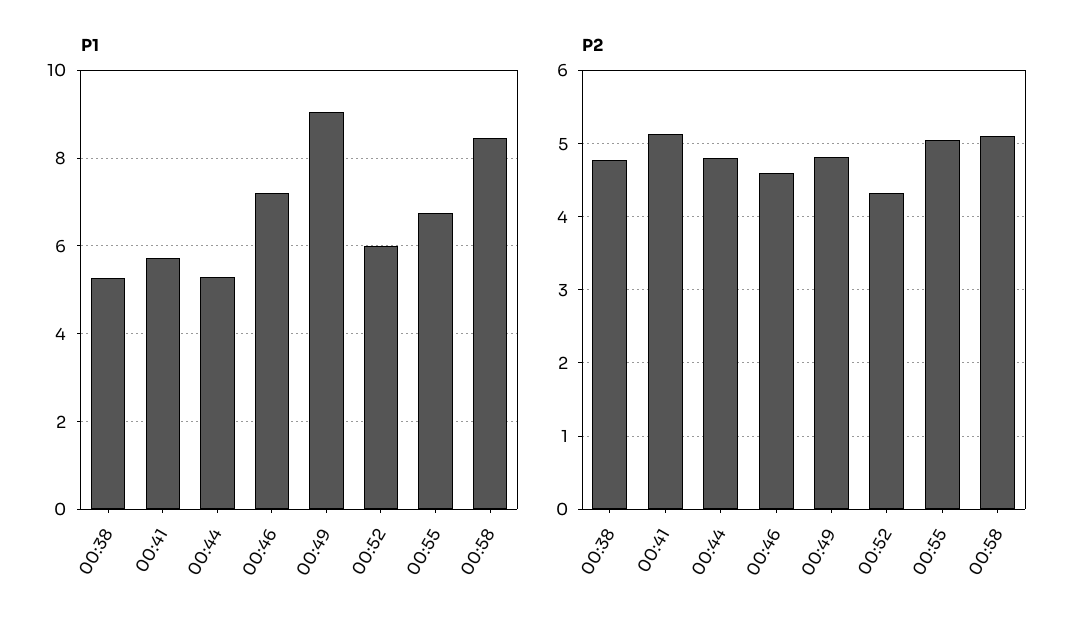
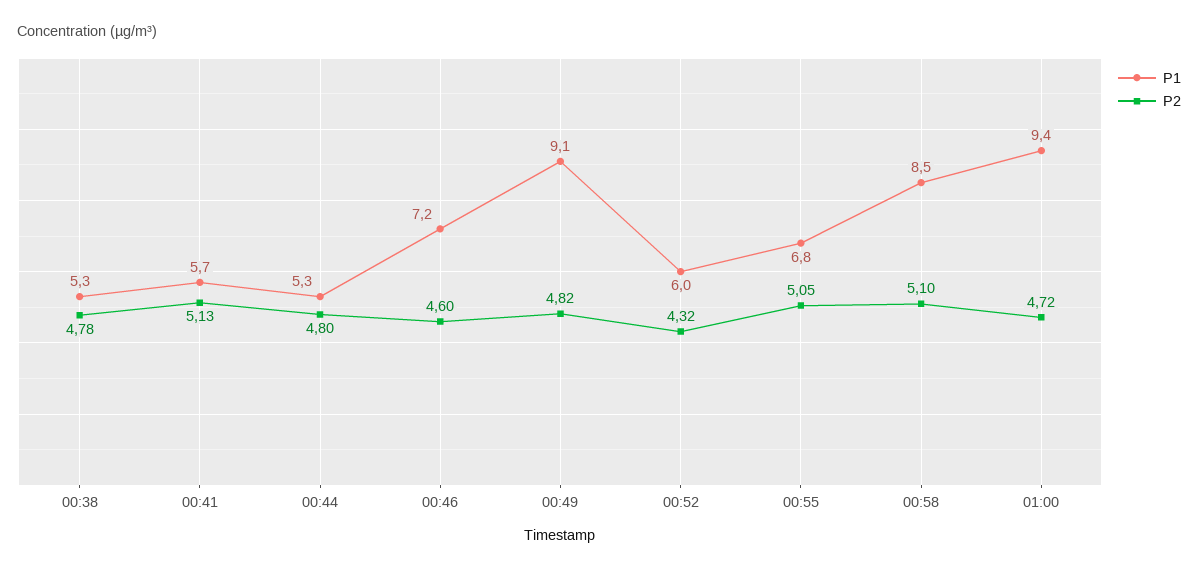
P1, 01:00: none -> 9.4
P2, 01:00: none -> 4.72

